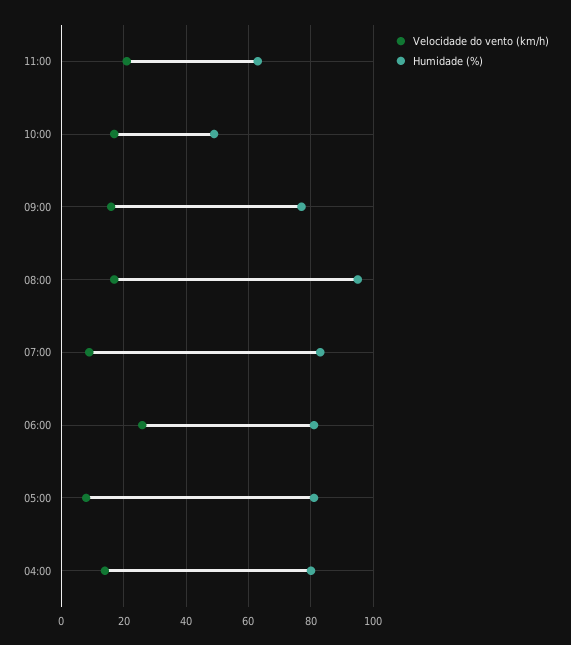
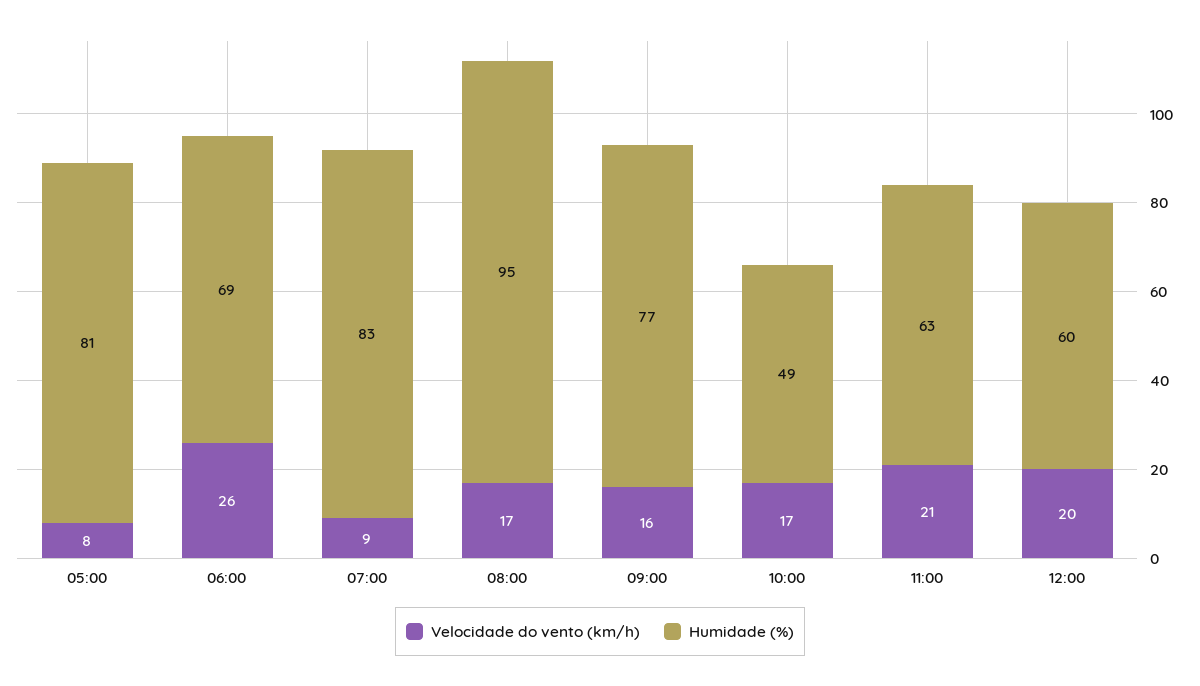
Humidade (%), 06:00: 80 -> 69
Velocidade do vento (km/h), 04:00: 15 -> none
Humidade (%), 04:00: 80 -> none
Velocidade do vento (km/h), 12:00: none -> 20
Humidade (%), 12:00: none -> 60

